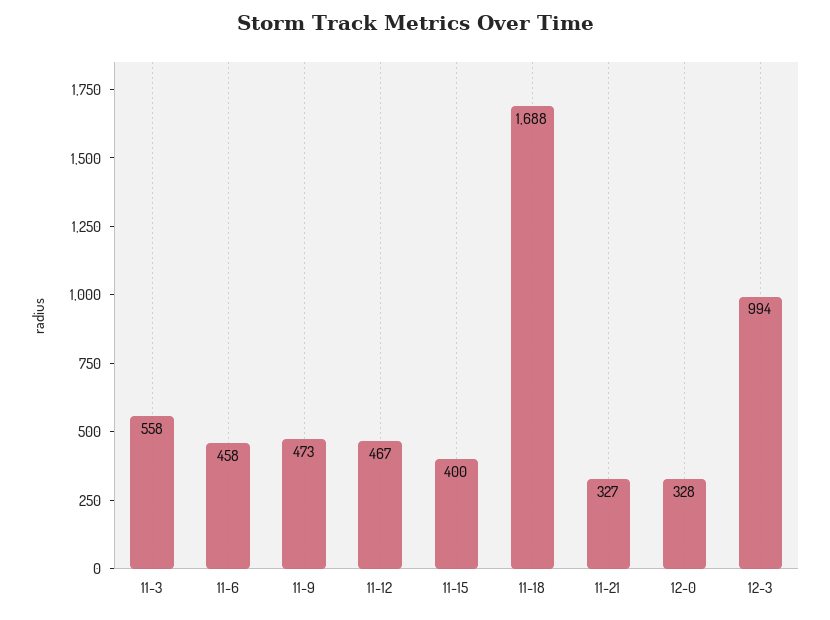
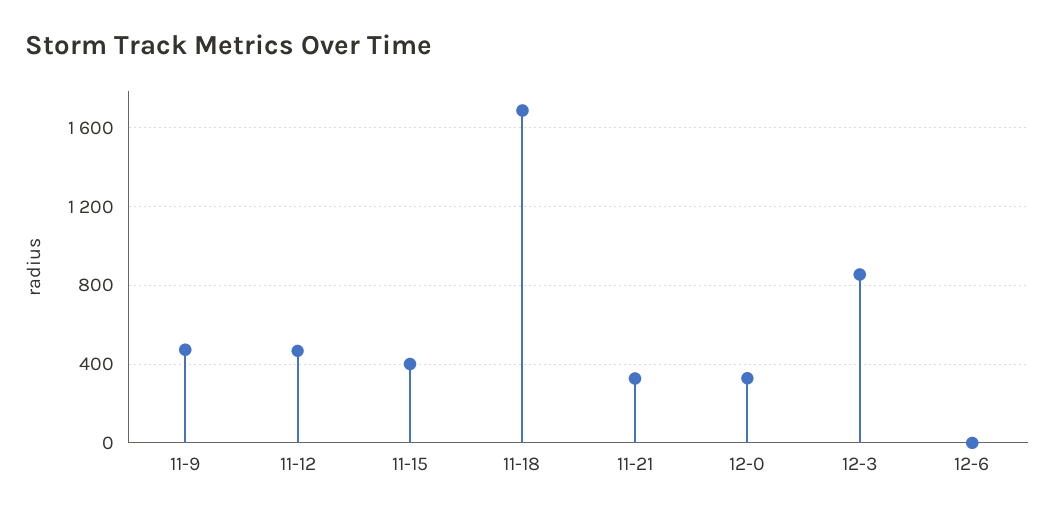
11-3: 558 -> none
11-6: 458 -> none
12-3: 994 -> 850
12-6: none -> 0

